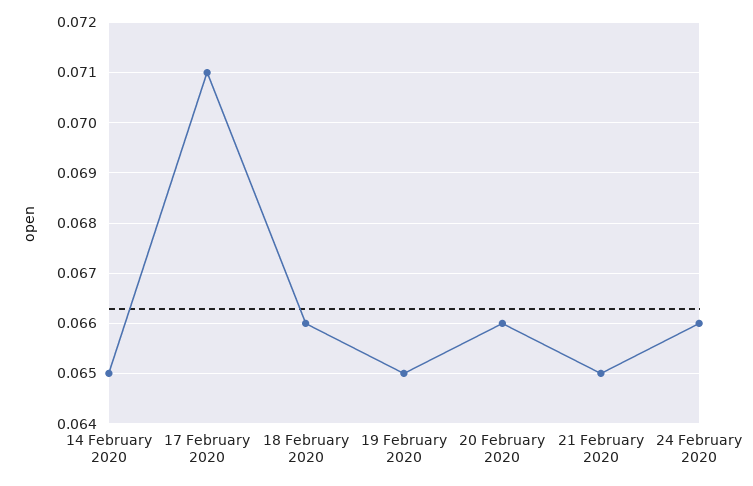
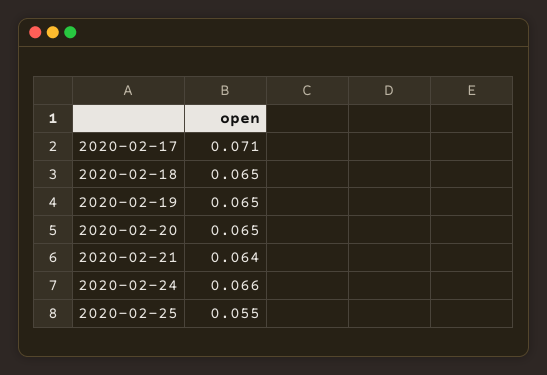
14 February 2020: 0.065 -> none
18 February 2020: 0.066 -> 0.065
20 February 2020: 0.066 -> 0.065
21 February 2020: 0.065 -> 0.064
2020-02-25: none -> 0.055

